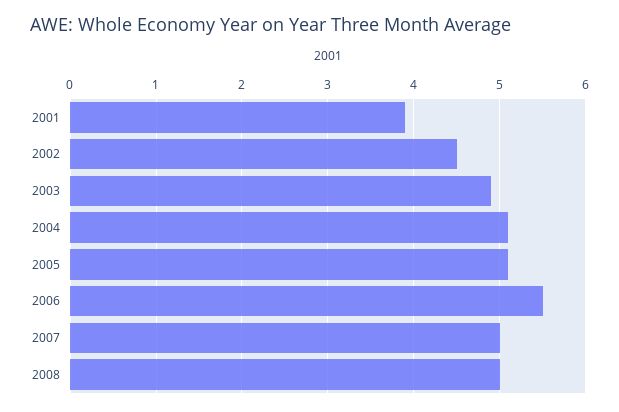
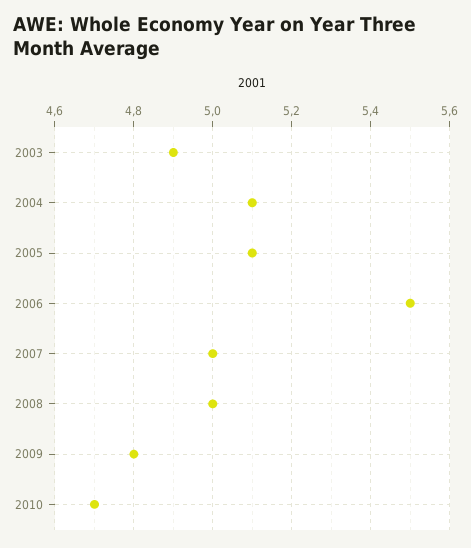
2001: 3.9 -> none
2002: 4.5 -> none
2009: none -> 4.8
2010: none -> 4.7

